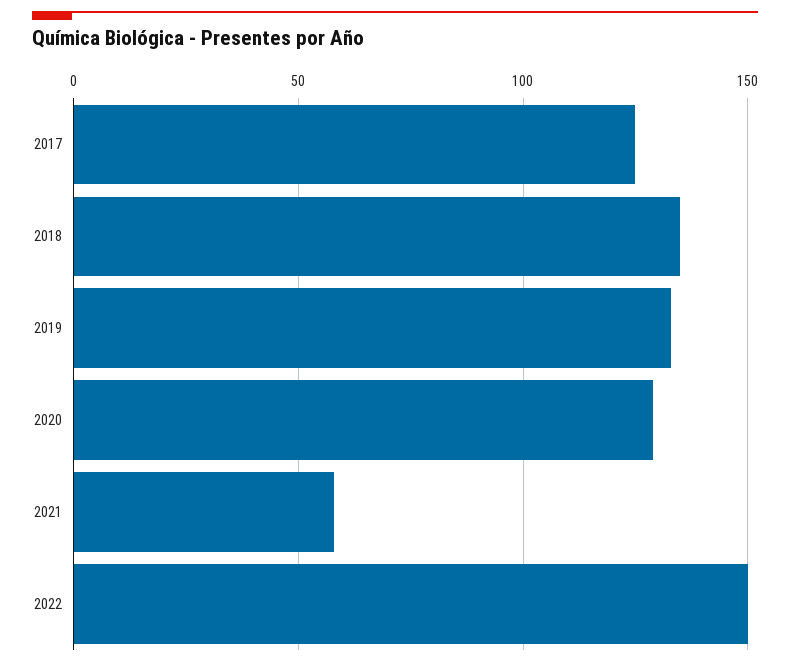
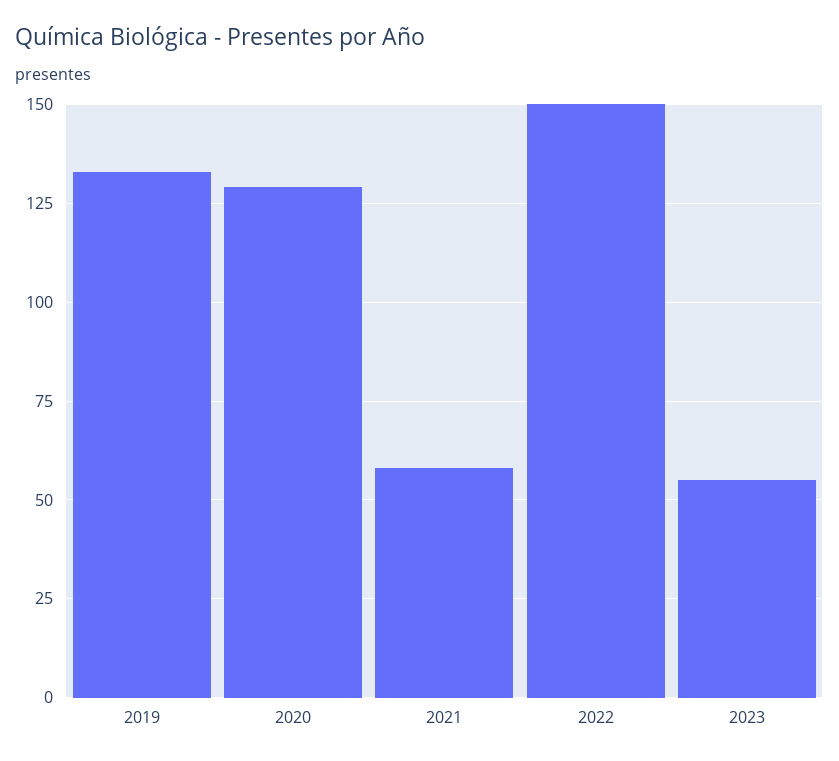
2017: 125 -> none
2018: 135 -> none
2023: none -> 55

